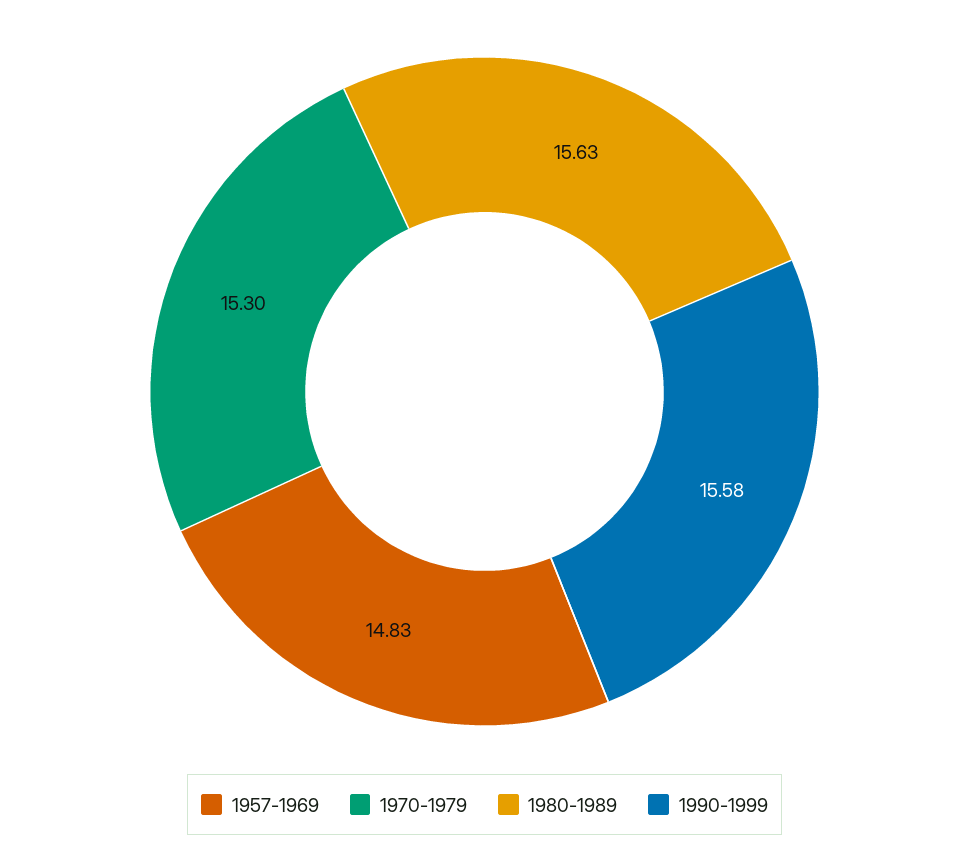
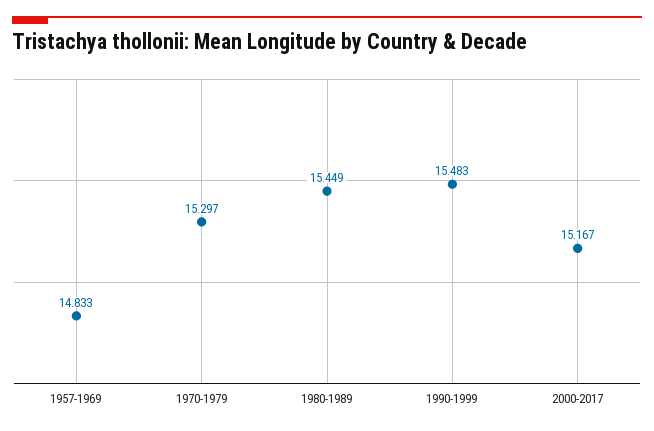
1980-1989: 15.63 -> 15.449
1990-1999: 15.58 -> 15.483
2000-2017: none -> 15.167

